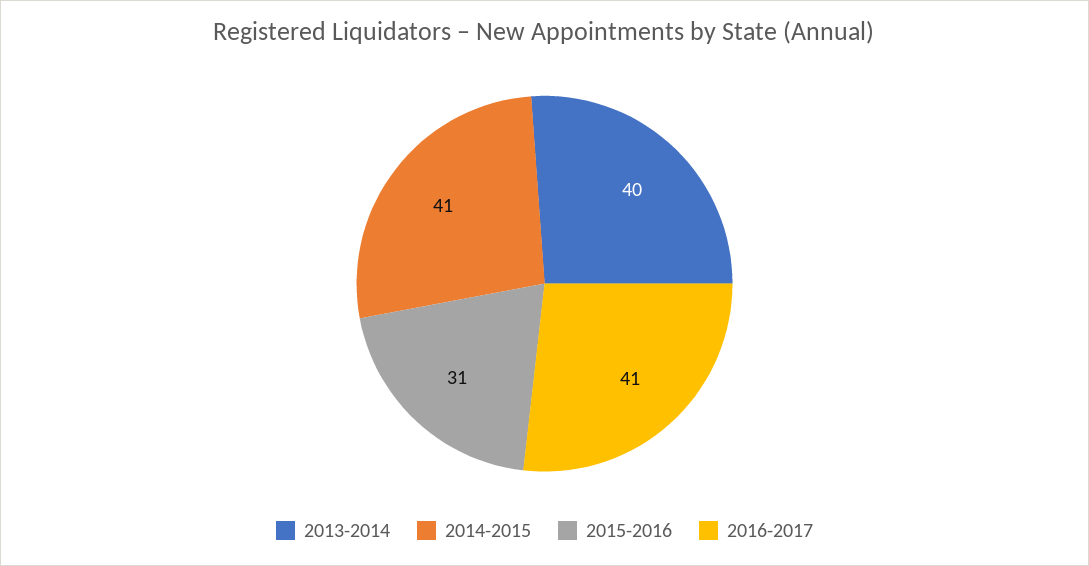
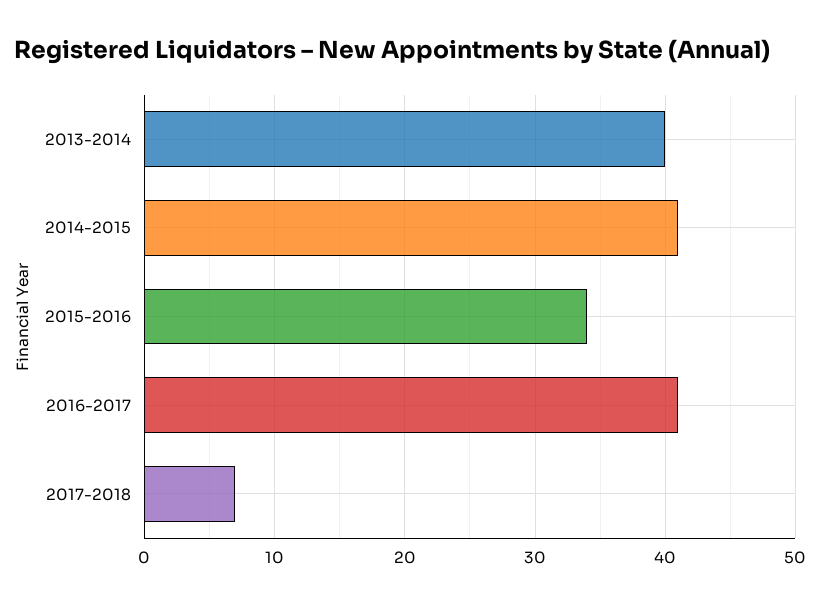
2015-2016: 31 -> 34
2017-2018: none -> 7

